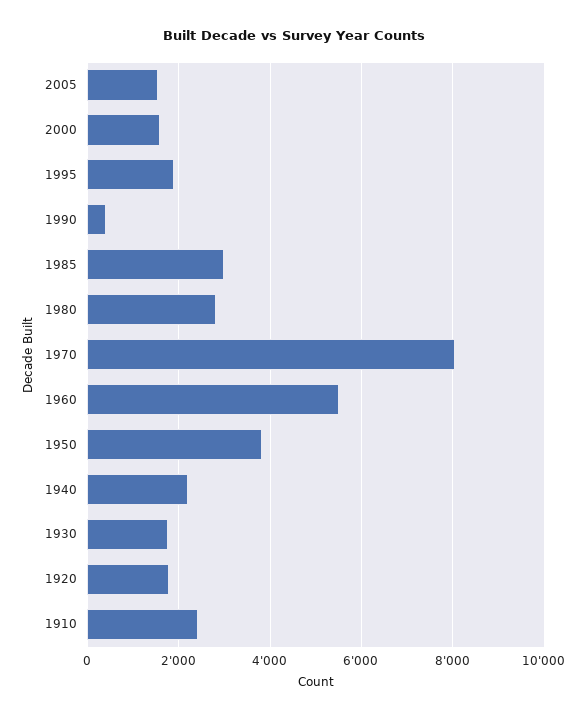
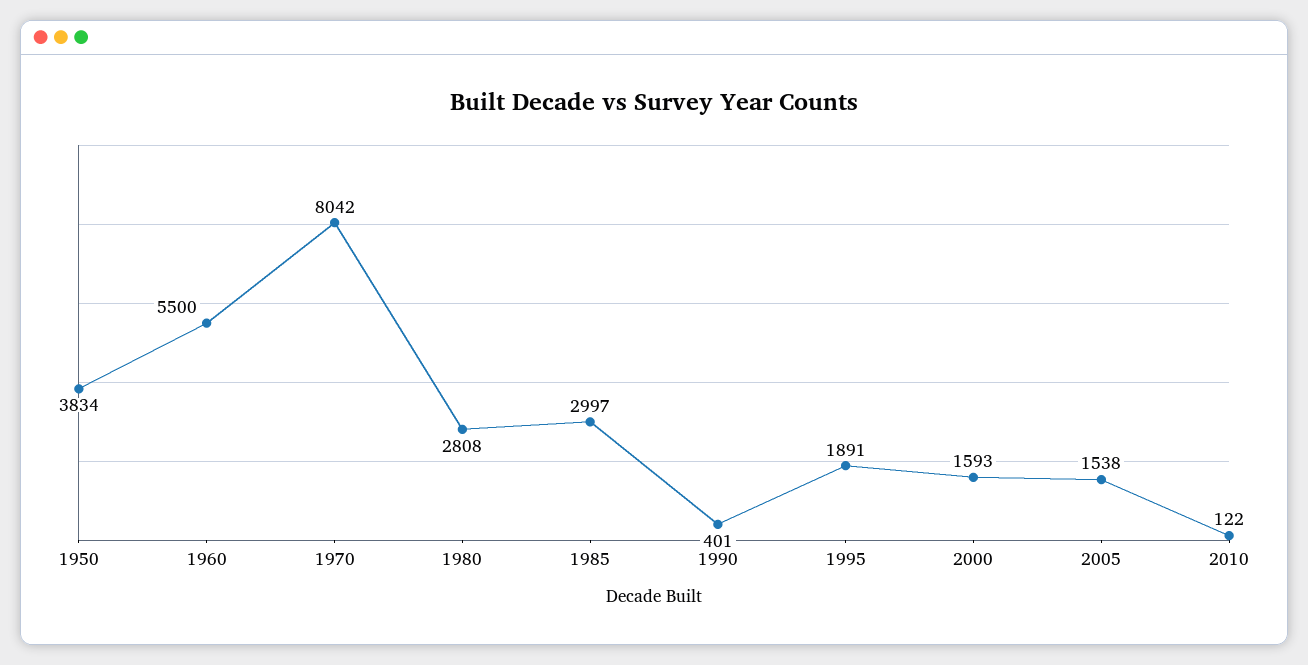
1940: 2200 -> none
1930: 1800 -> none
1920: 1800 -> none
1910: 2400 -> none
2010: none -> 122

